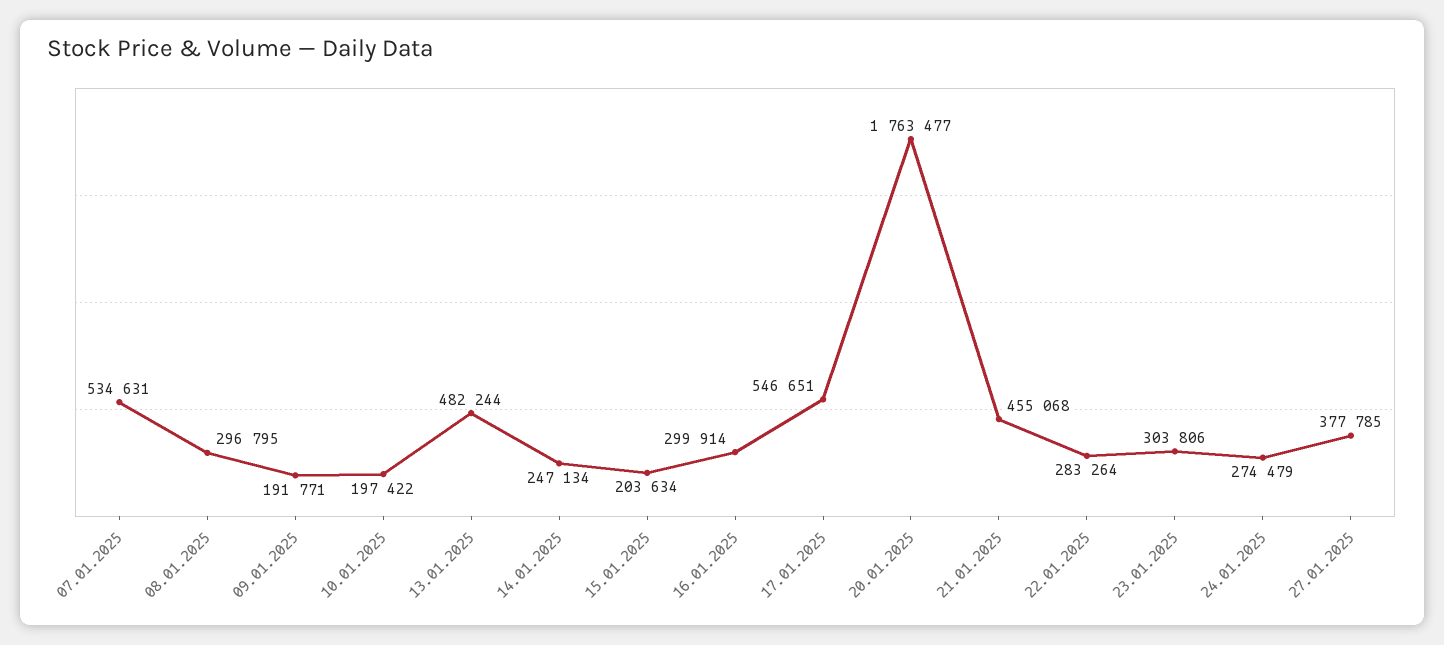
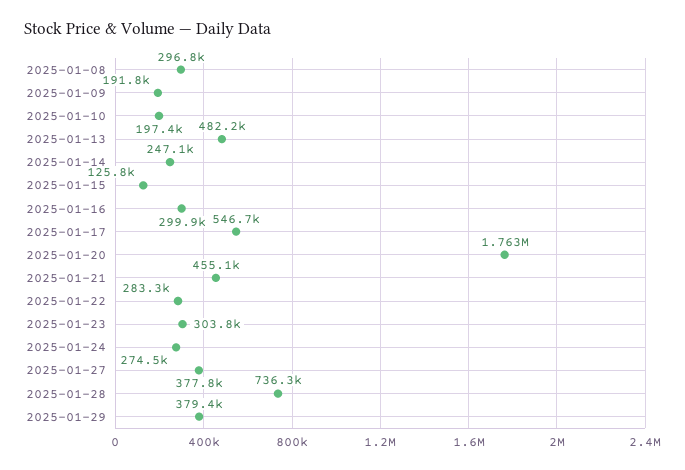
07.01.2025: 534631 -> none
15.01.2025: 203634 -> 125800
2025-01-28: none -> 736300
2025-01-29: none -> 379400

